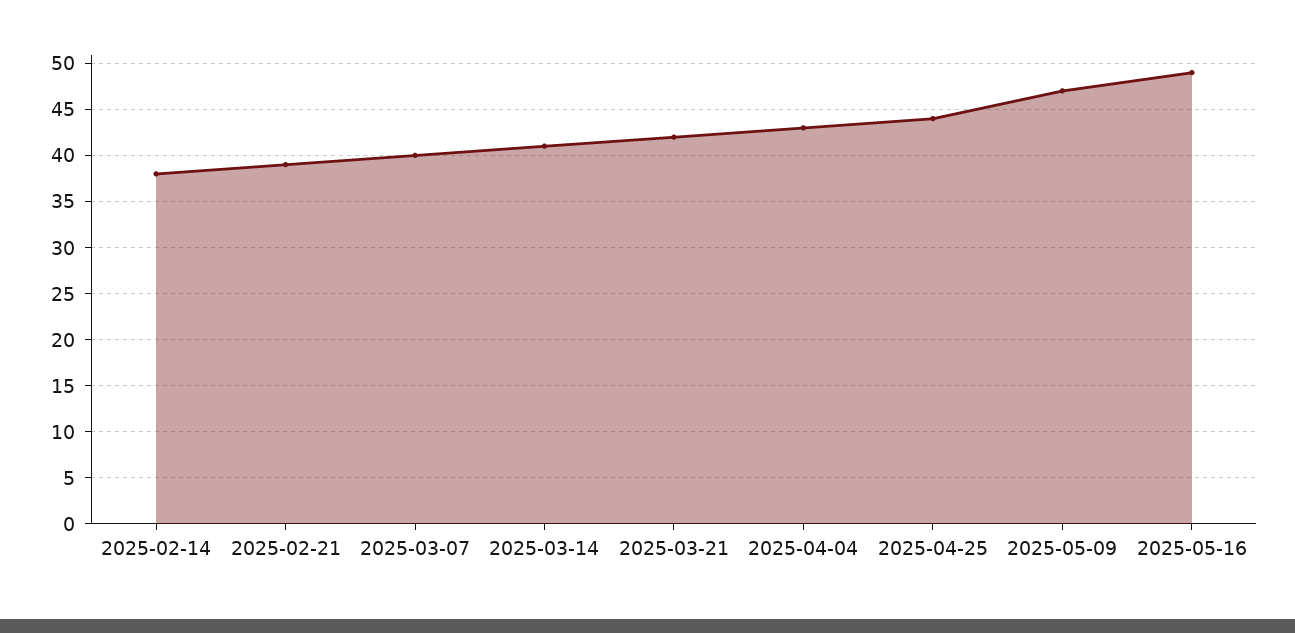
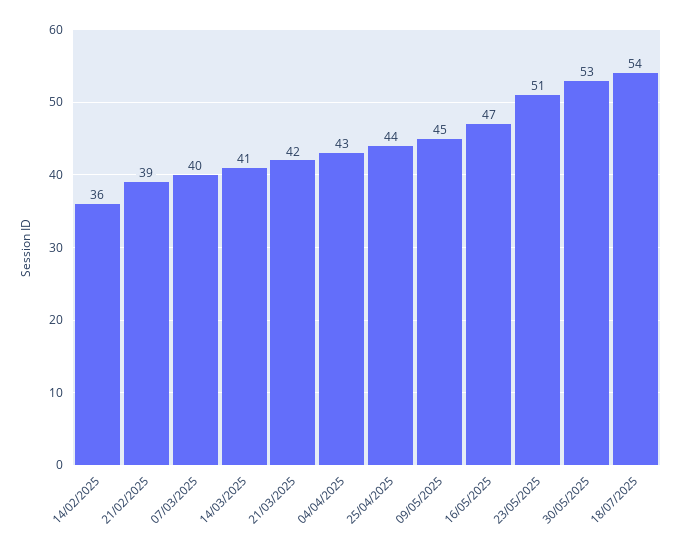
2025-02-14: 38 -> 36
2025-05-09: 47 -> 45
2025-05-16: 49 -> 47
23/05/2025: none -> 51
30/05/2025: none -> 53
18/07/2025: none -> 54

